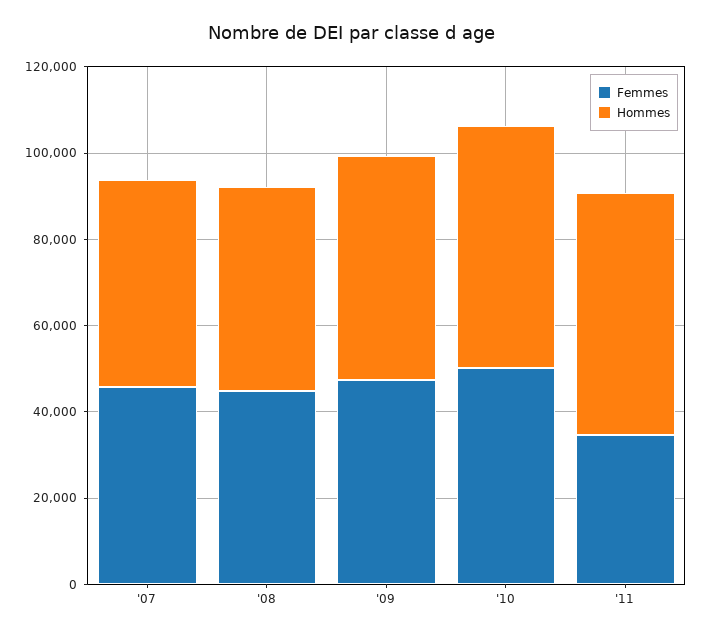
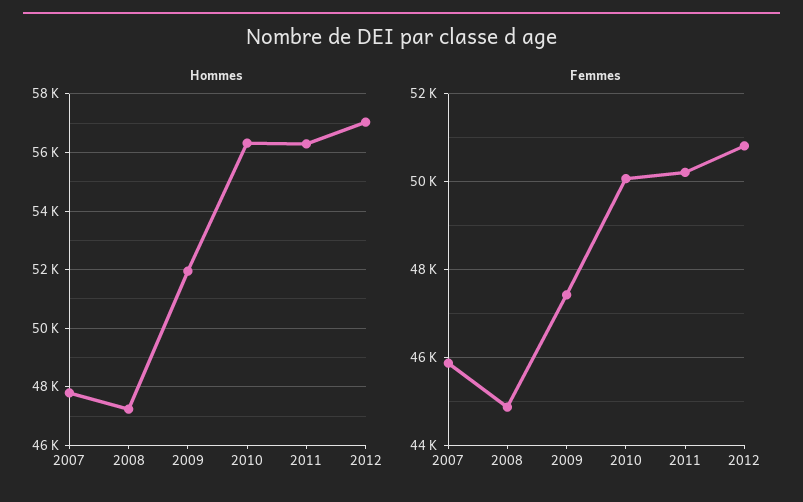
Femmes, '11: 35000 -> 50200
Hommes, 2012: none -> 57000
Femmes, 2012: none -> 50800

